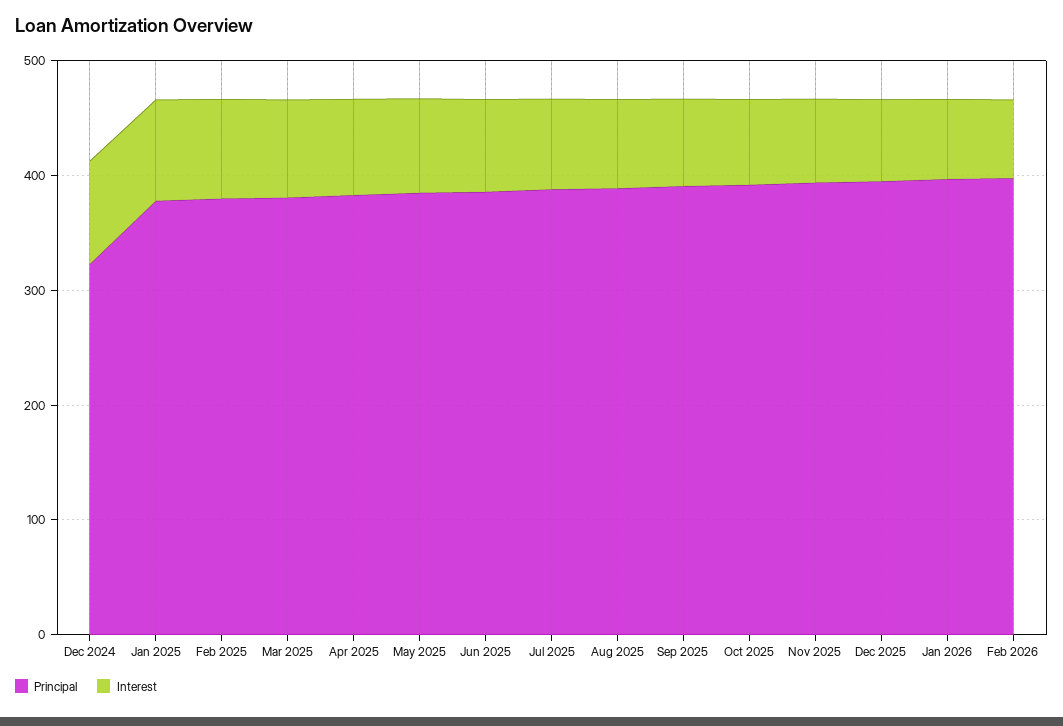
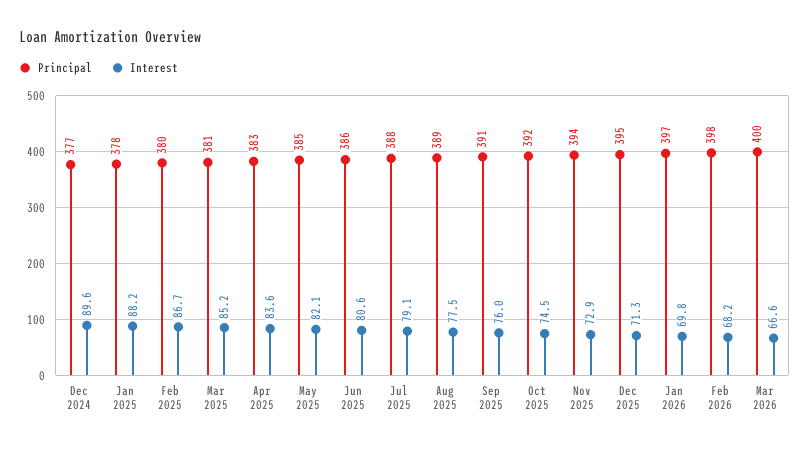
Principal, Dec 2024: 320 -> 377
Principal, Mar 2026: none -> 400
Interest, Mar 2026: none -> 66.6

